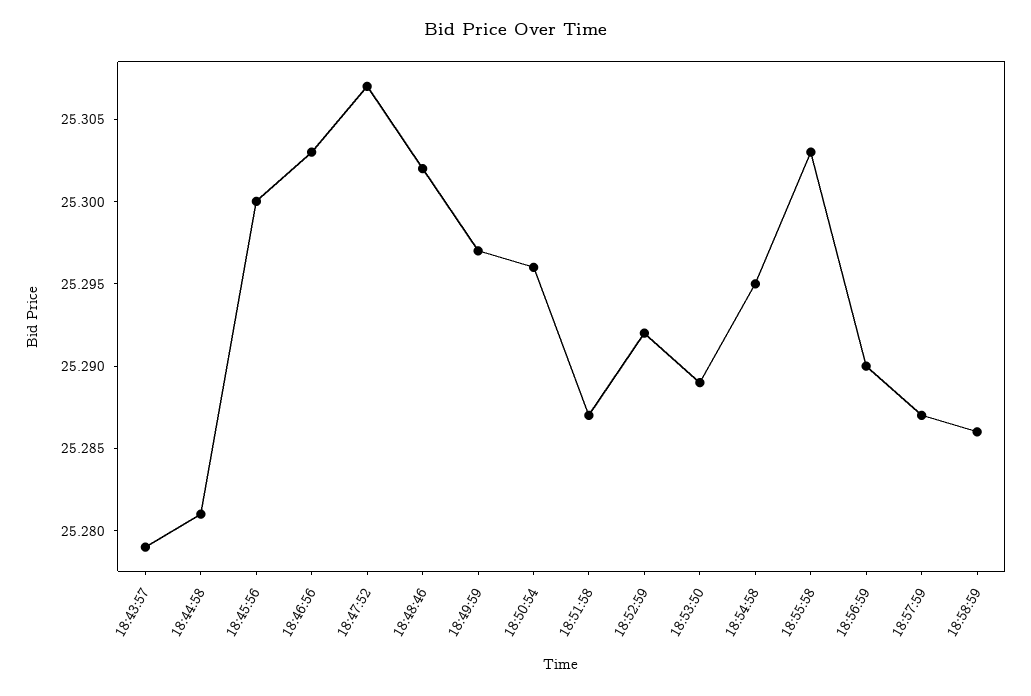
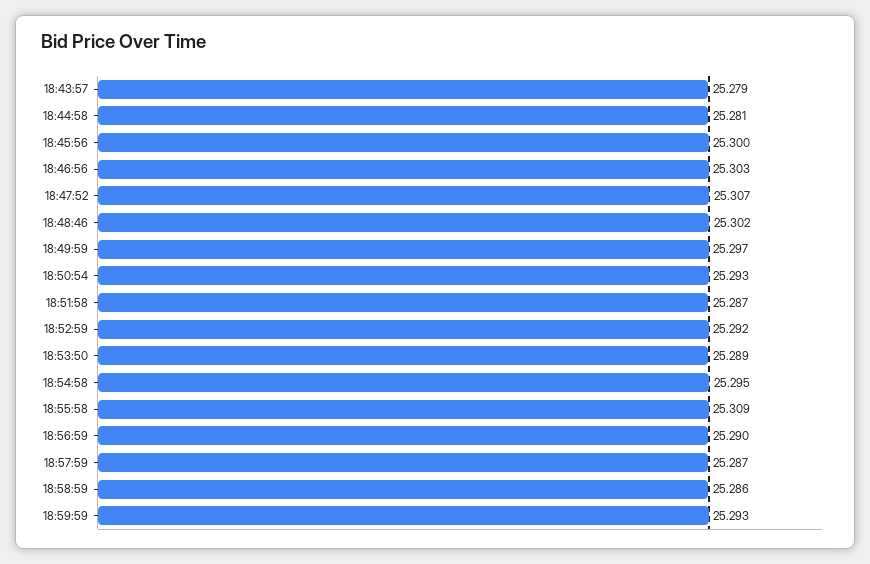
18:50:54: 25.296 -> 25.293
18:55:58: 25.303 -> 25.309
18:59:59: none -> 25.293

